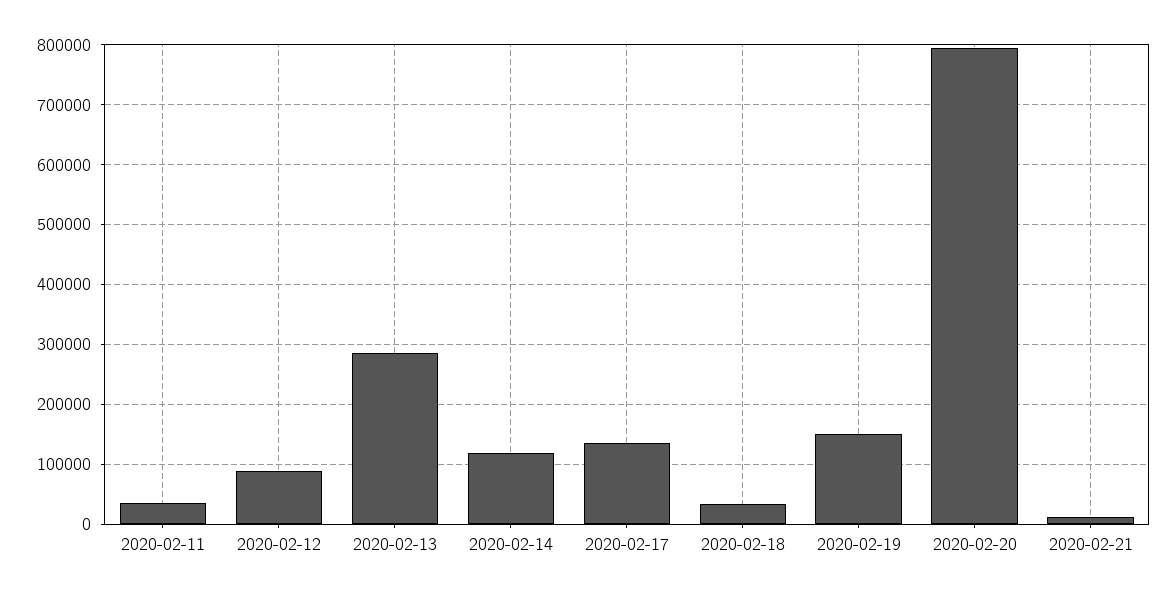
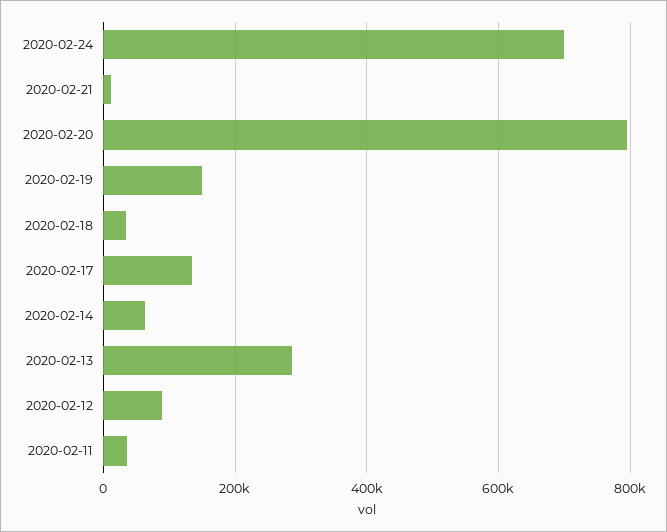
2020-02-14: 120000 -> 60000
2020-02-24: none -> 700000

